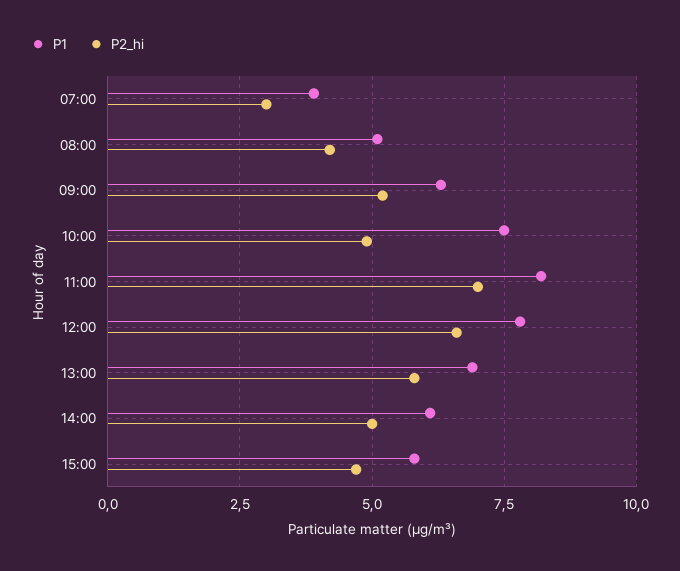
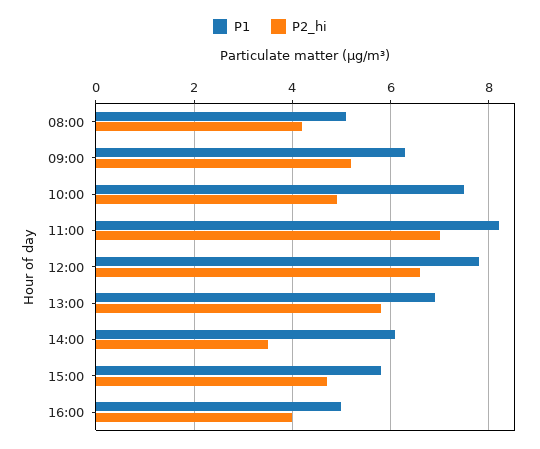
P1, 07:00: 4 -> none
P2_hi, 07:00: 3 -> none
P2_hi, 14:00: 5 -> 3.5
P1, 16:00: none -> 5
P2_hi, 16:00: none -> 4

